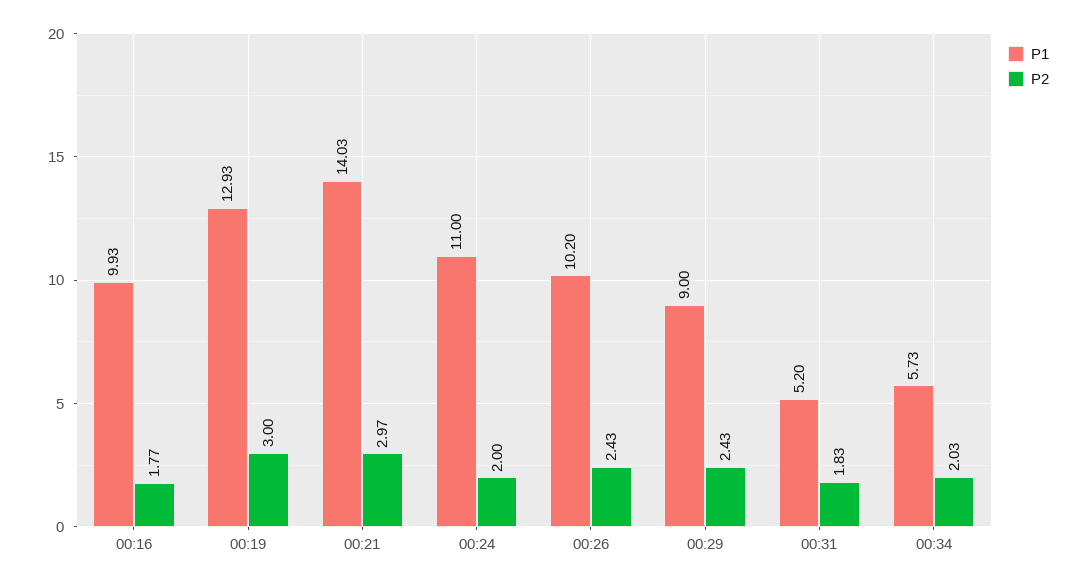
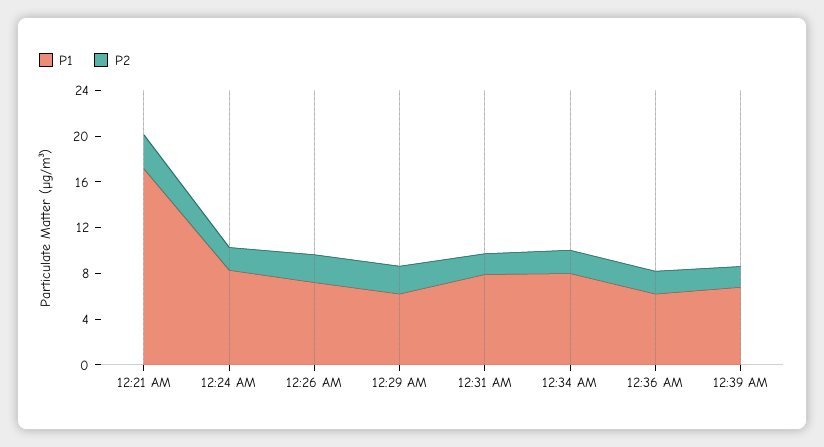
P1, 00:16: 9.93 -> none
P2, 00:16: 1.77 -> none
P1, 00:19: 12.93 -> none
P2, 00:19: 3 -> none
P1, 00:21: 14.03 -> 17
P1, 00:24: 11 -> 8
P1, 00:26: 10.2 -> 7
P1, 00:29: 9 -> 6
P1, 00:31: 5.2 -> 8
P1, 00:34: 5.73 -> 8
P1, 12:36 AM: none -> 6
P2, 12:36 AM: none -> 2
P1, 12:39 AM: none -> 7
P2, 12:39 AM: none -> 2

